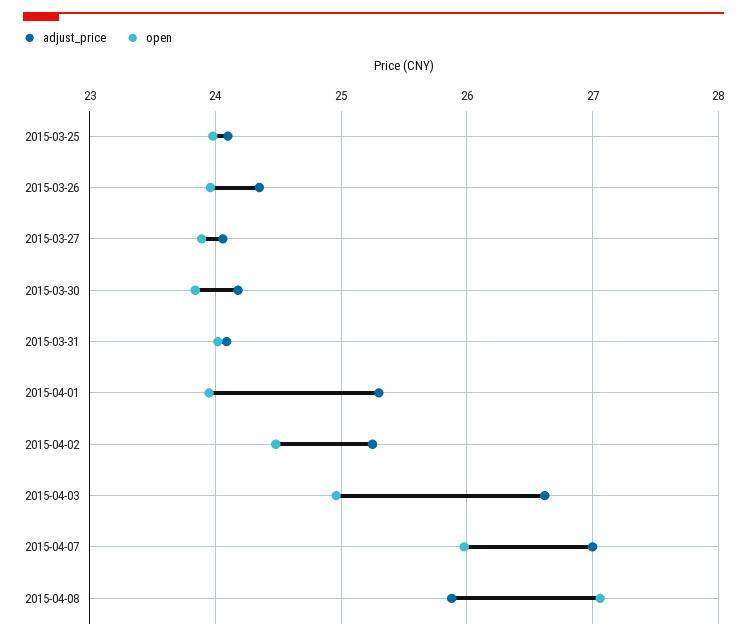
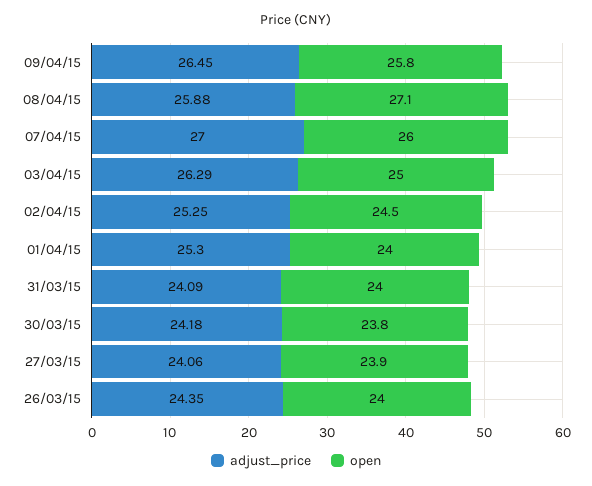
adjust_price, 2015-03-25: 24.1 -> none
open, 2015-03-25: 24 -> none
adjust_price, 2015-04-03: 26.6 -> 26.29
adjust_price, 09/04/15: none -> 26.45
open, 09/04/15: none -> 25.8

